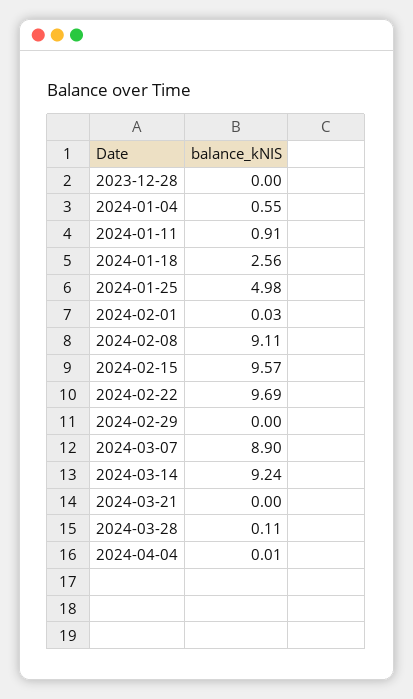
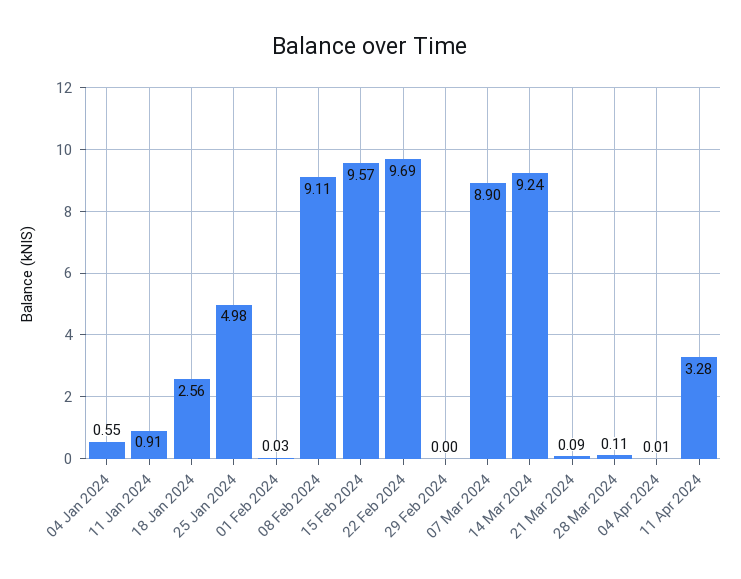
2023-12-28: 0 -> none
2024-03-21: 0 -> 0.09
11 Apr 2024: none -> 3.28

